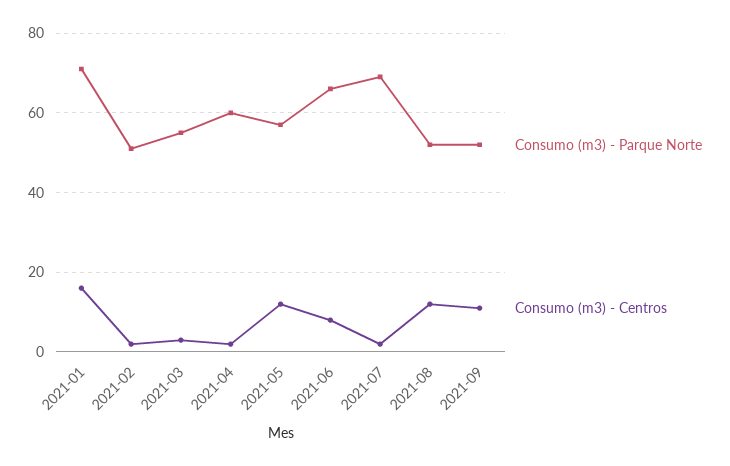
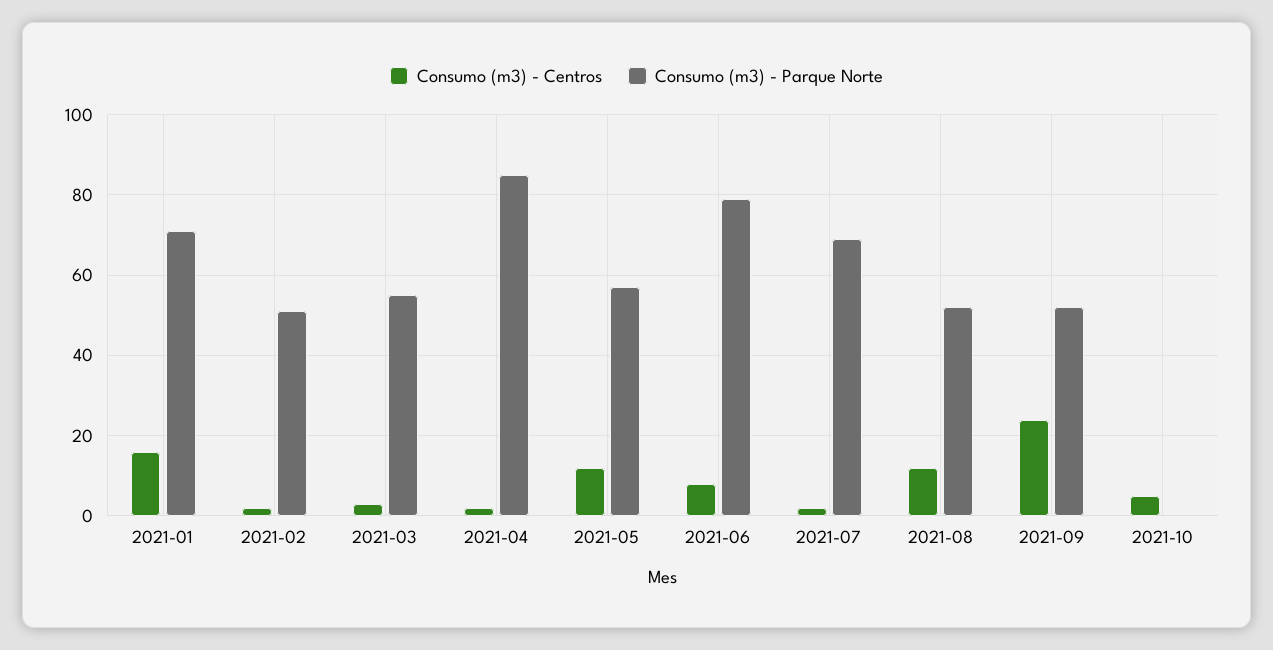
Consumo (m3) - Parque Norte, 2021-04: 60 -> 85
Consumo (m3) - Parque Norte, 2021-06: 65 -> 80
Consumo (m3) - Centros, 2021-09: 10 -> 25
Consumo (m3) - Centros, 2021-10: none -> 5
Consumo (m3) - Parque Norte, 2021-10: none -> 0

